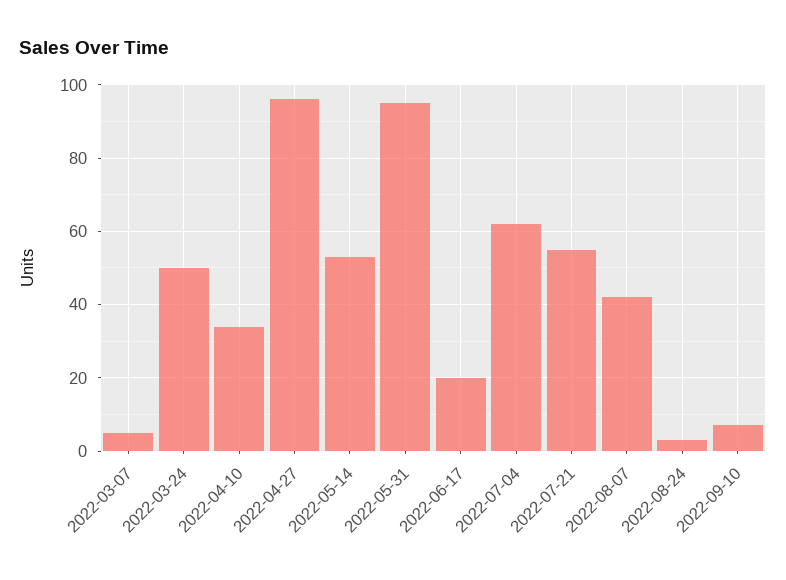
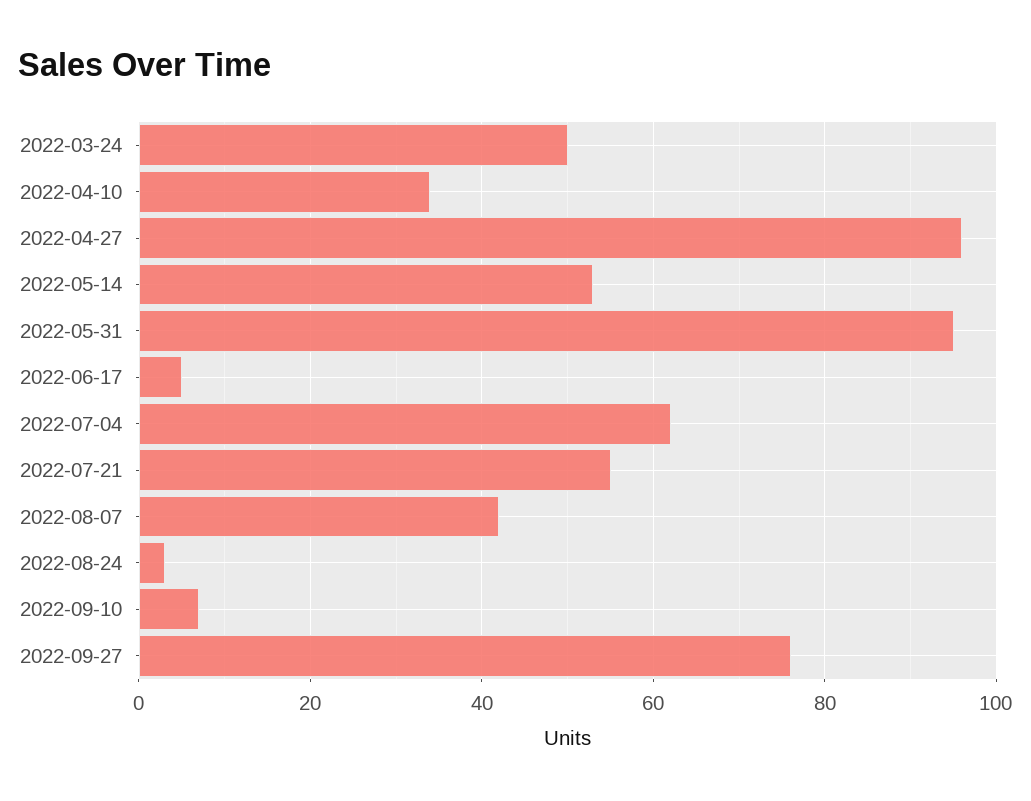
2022-03-07: 5 -> none
2022-06-17: 20 -> 5
2022-09-27: none -> 75

